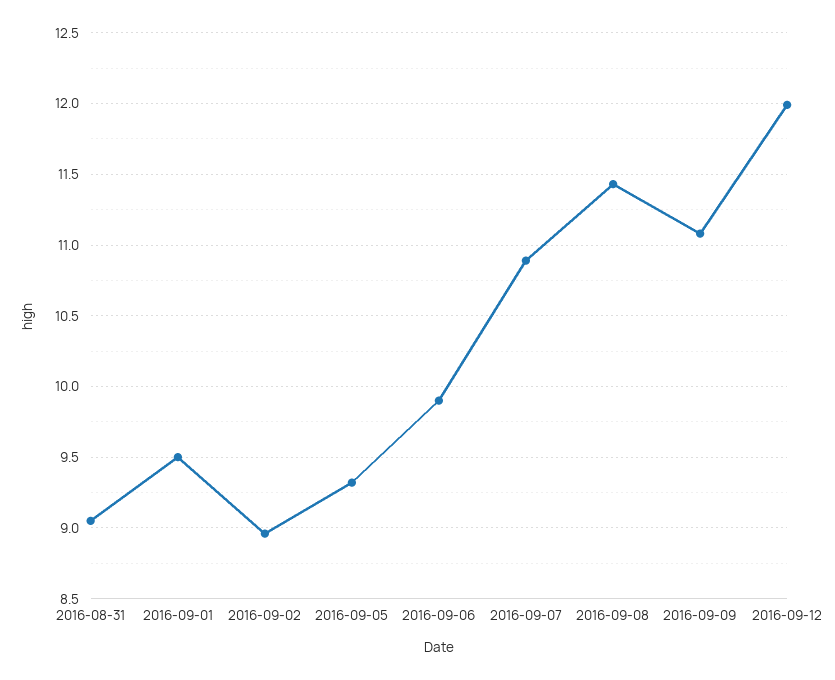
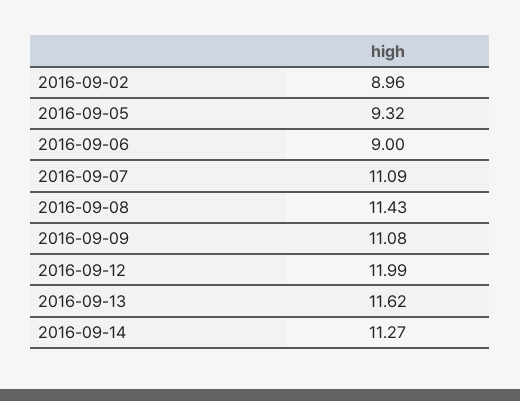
2016-08-31: 9.05 -> none
2016-09-01: 9.5 -> none
2016-09-06: 9.9 -> 9
2016-09-07: 10.9 -> 11.09
2016-09-13: none -> 11.62
2016-09-14: none -> 11.27

